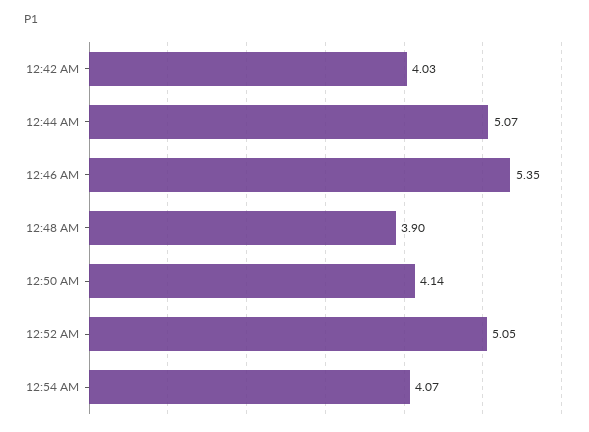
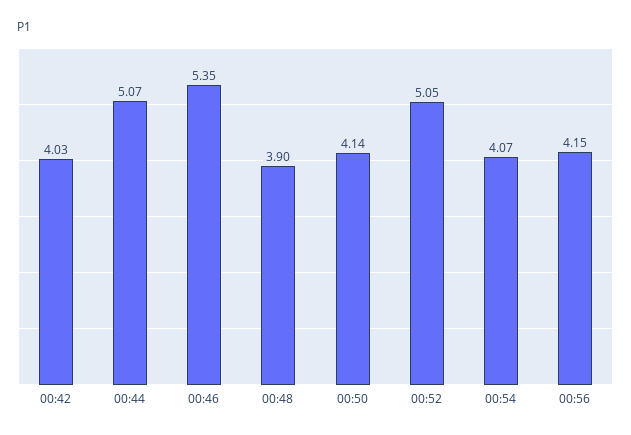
00:56: none -> 4.15

